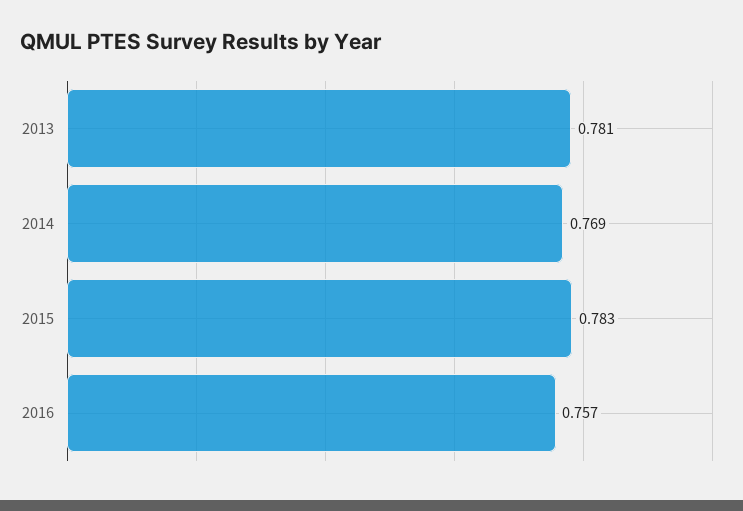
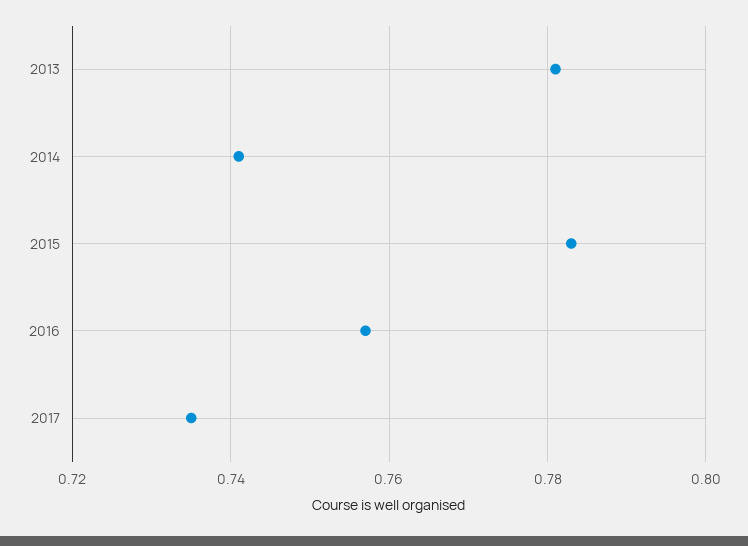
2014: 0.769 -> 0.74
2017: none -> 0.735

